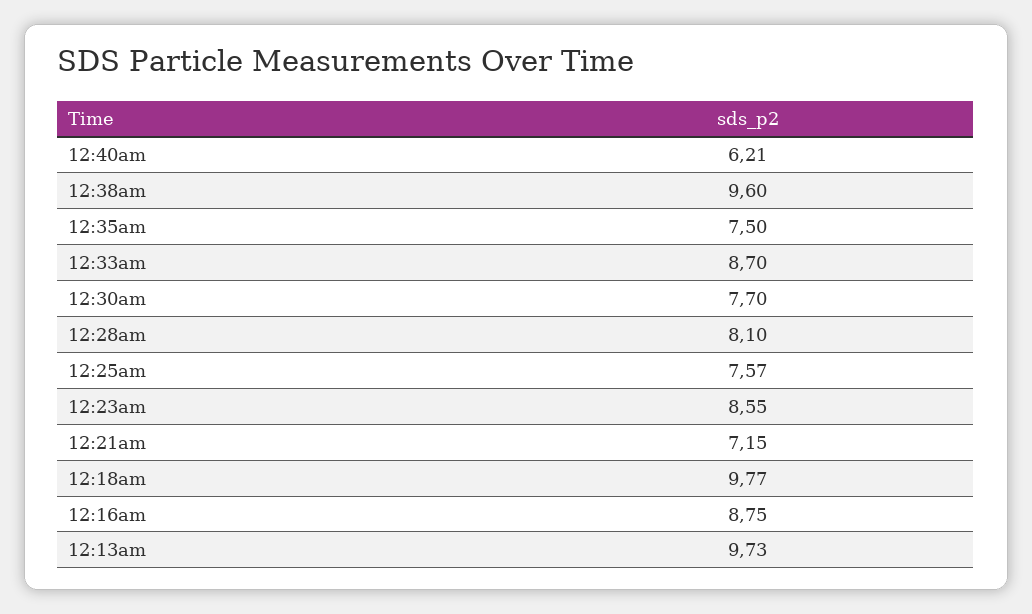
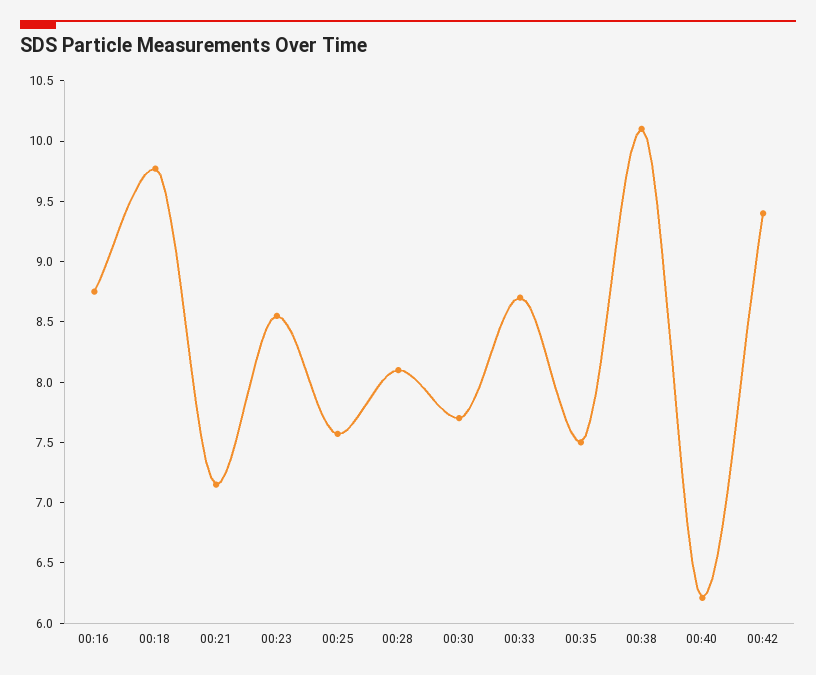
12:38am: 9.6 -> 10.1
12:13am: 9.73 -> none
00:42: none -> 9.4

